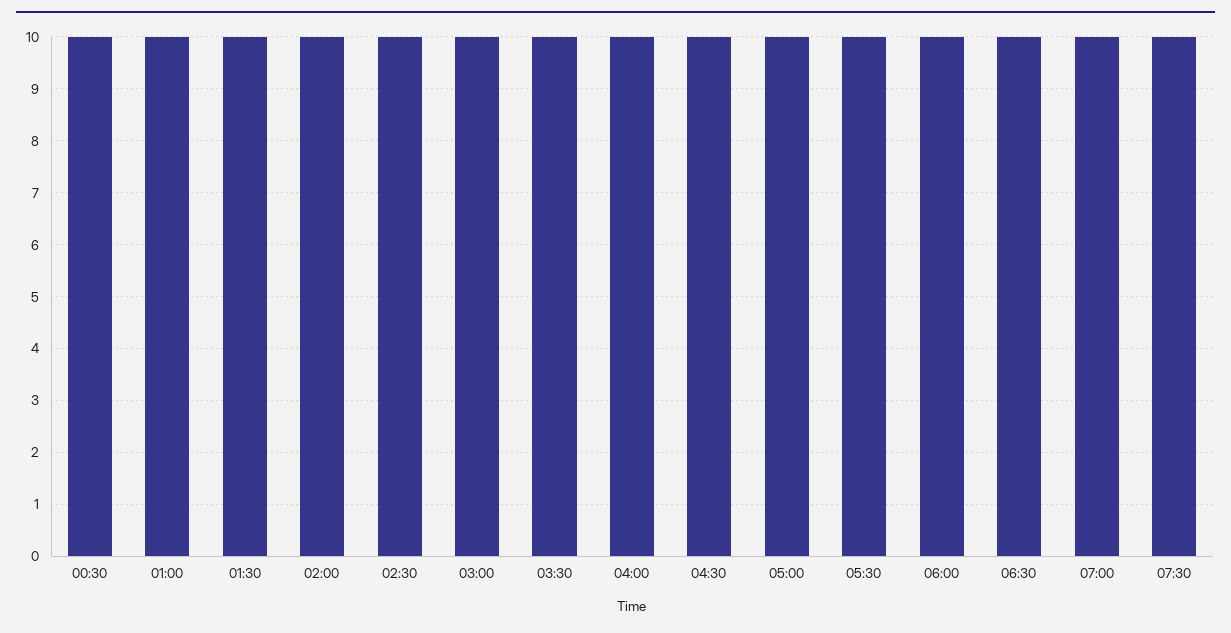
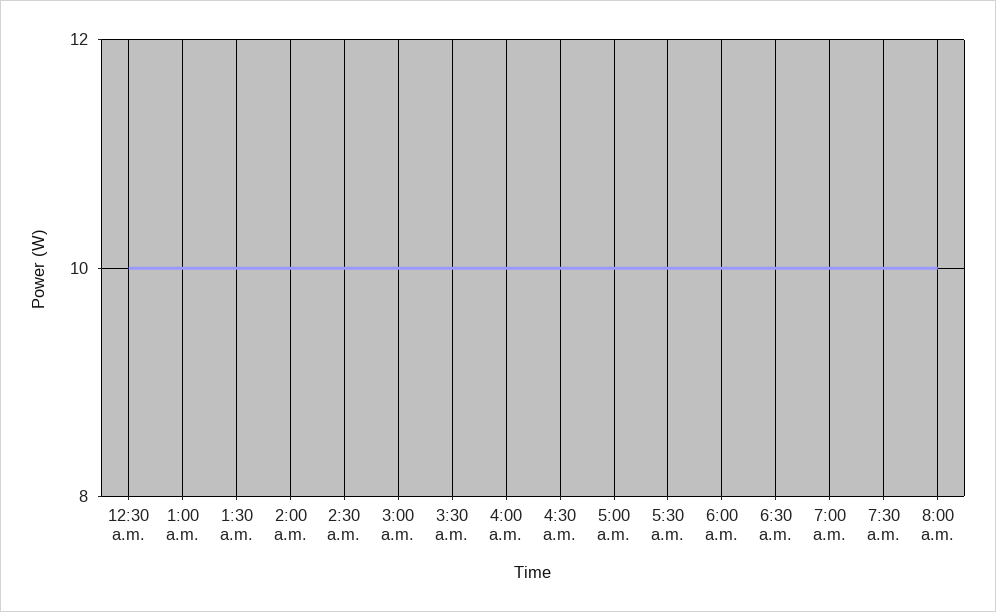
8:00 a.m.: none -> 10

